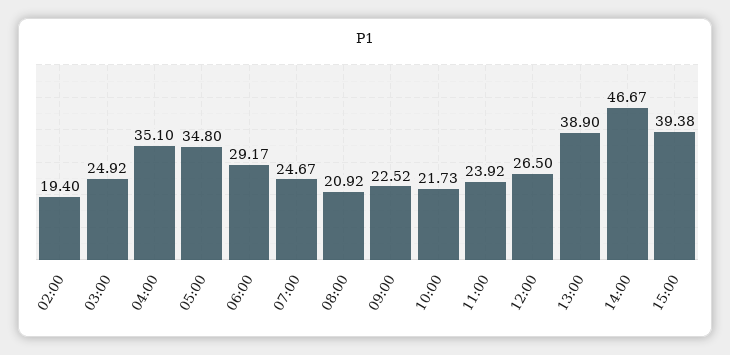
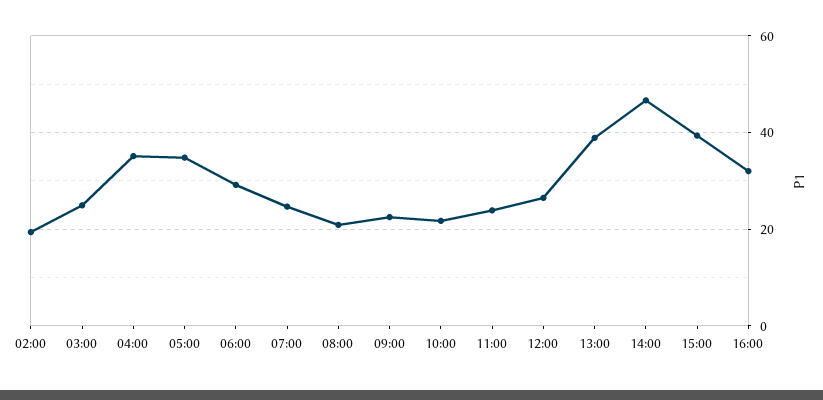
16:00: none -> 32

